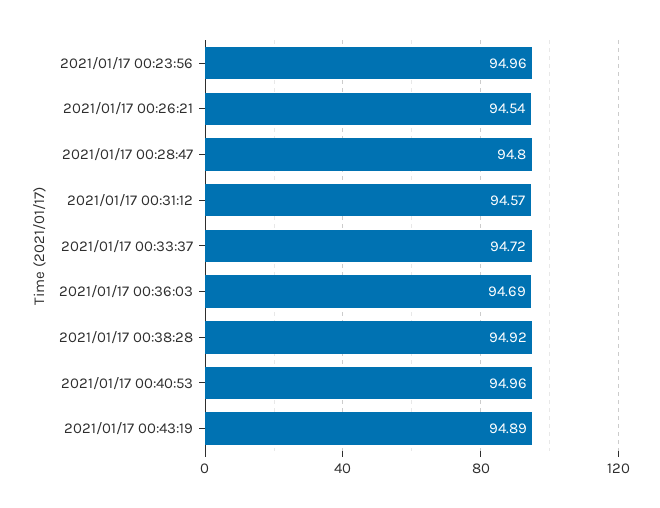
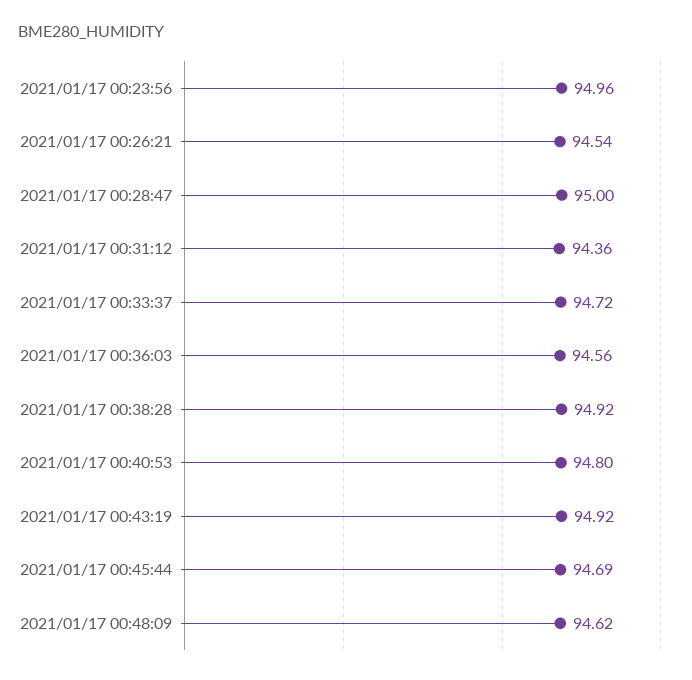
2021/01/17 00:28:47: 94.8 -> 95
2021/01/17 00:31:12: 94.57 -> 94.36
2021/01/17 00:36:03: 94.69 -> 94.56
2021/01/17 00:40:53: 94.96 -> 94.8
2021/01/17 00:43:19: 94.89 -> 94.92
2021/01/17 00:45:44: none -> 94.69
2021/01/17 00:48:09: none -> 94.62

